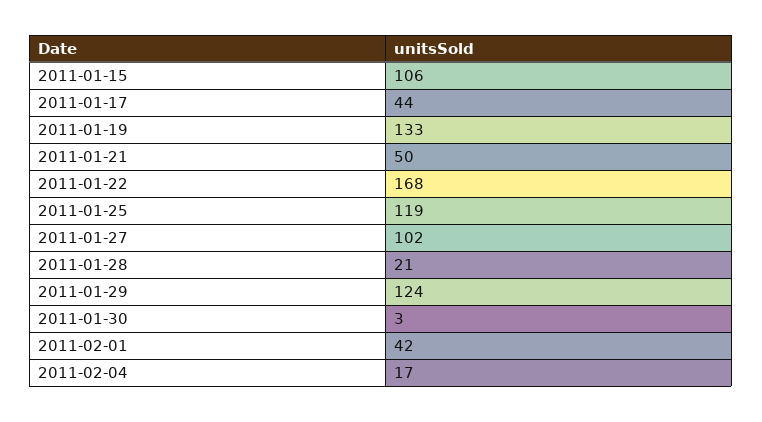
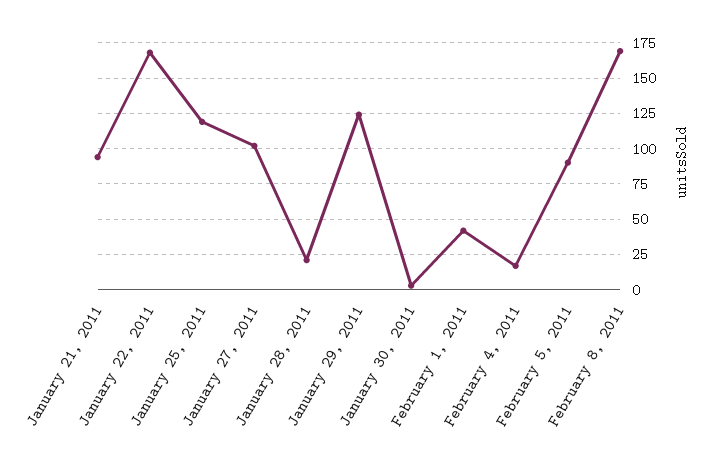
2011-01-15: 106 -> none
2011-01-17: 44 -> none
2011-01-19: 133 -> none
2011-01-21: 50 -> 95
February 5, 2011: none -> 90
February 8, 2011: none -> 170

